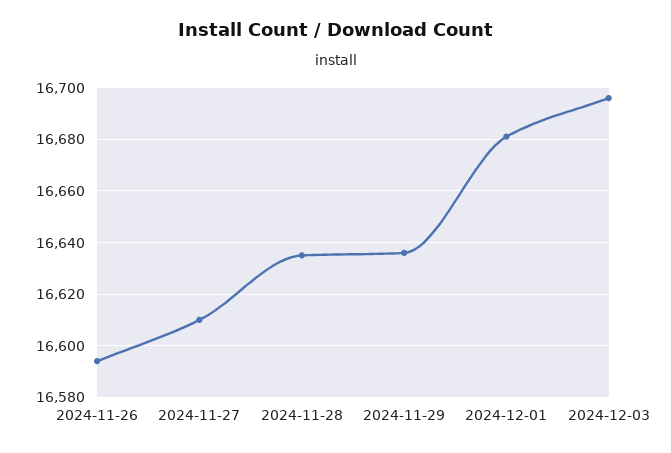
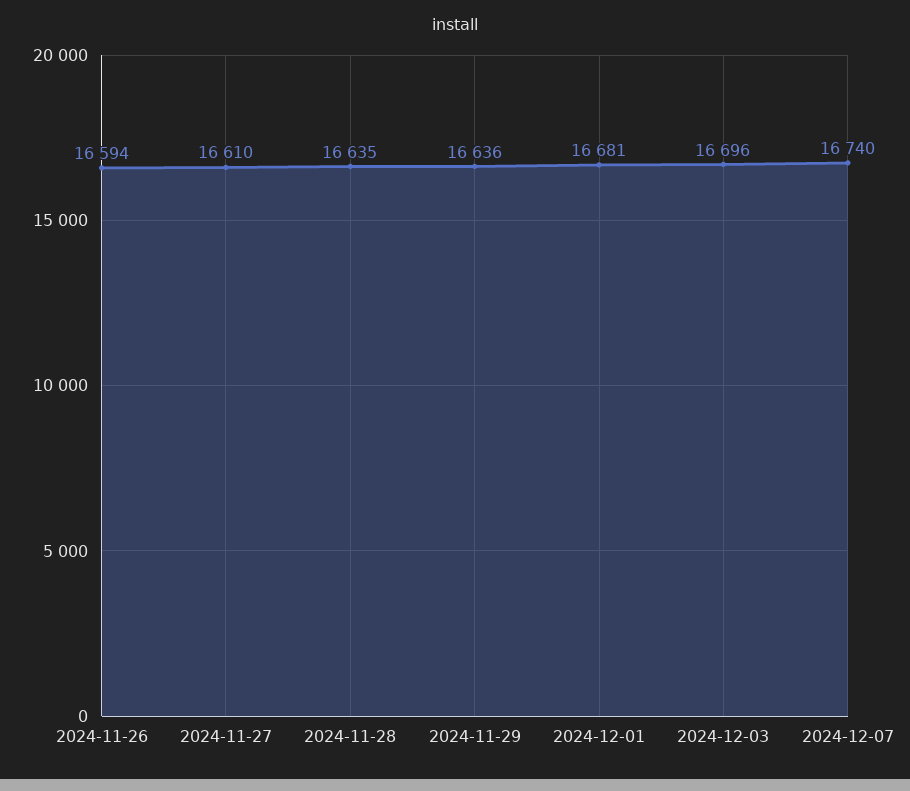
2024-12-07: none -> 16740

